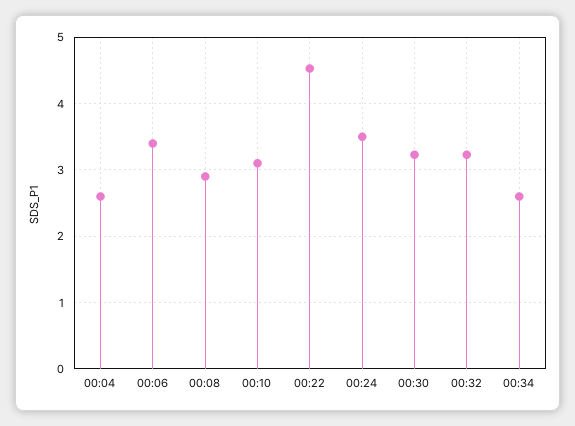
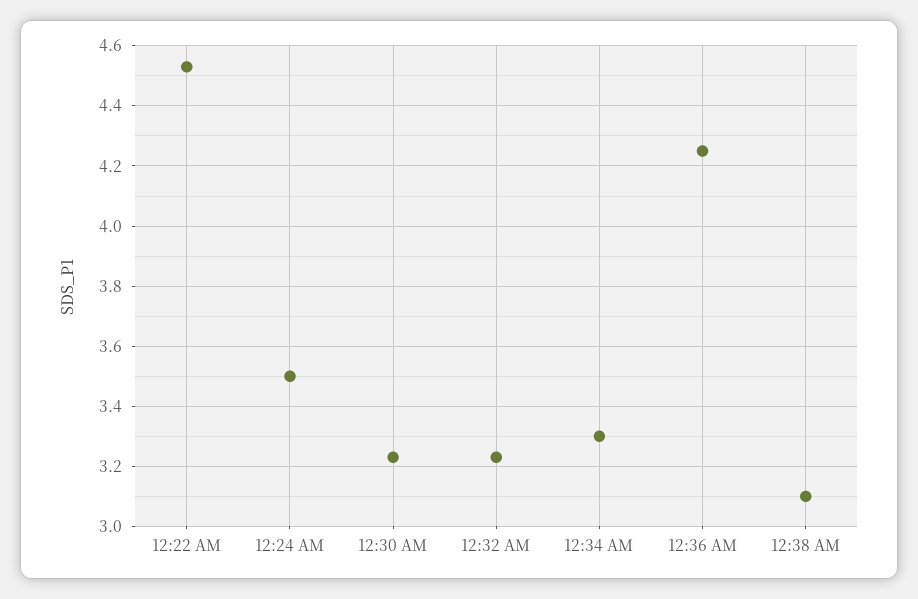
00:04: 2.6 -> none
00:06: 3.4 -> none
00:08: 2.9 -> none
00:10: 3.1 -> none
00:34: 2.6 -> 3.3
12:36 AM: none -> 4.25
12:38 AM: none -> 3.1

